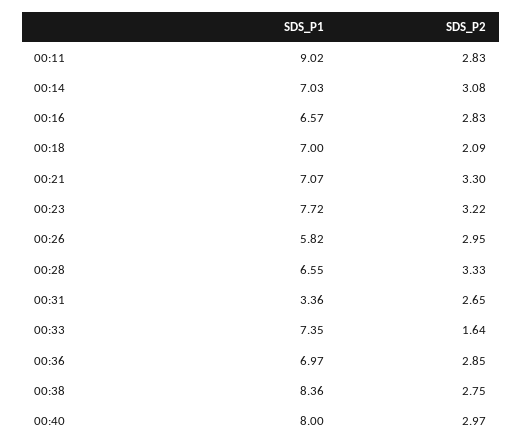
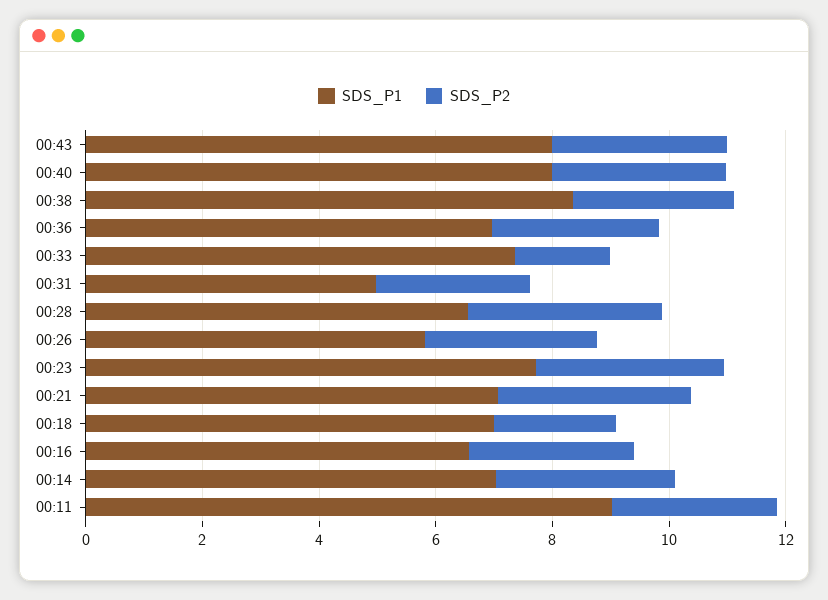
SDS_P1, 00:31: 3.36 -> 5
SDS_P1, 00:43: none -> 8
SDS_P2, 00:43: none -> 3

